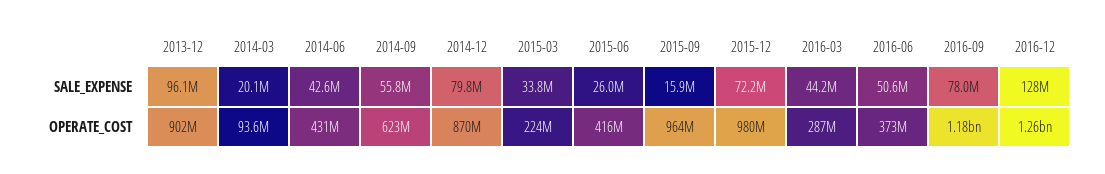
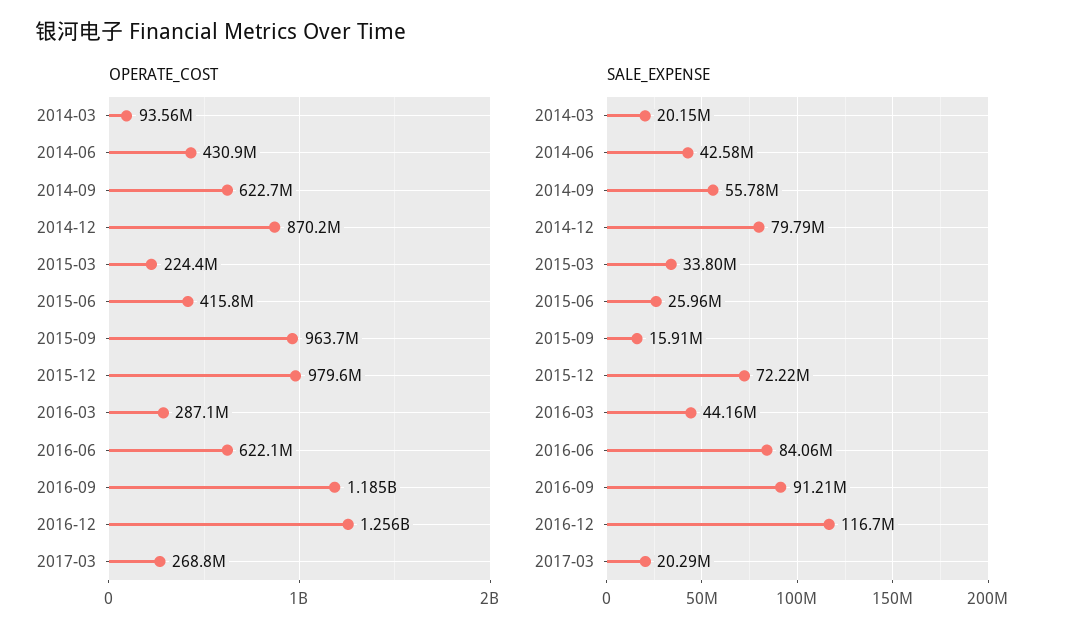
SALE_EXPENSE, 2013-12: 96100000 -> none
SALE_EXPENSE, 2016-06: 50600000 -> 84060000
SALE_EXPENSE, 2016-09: 78000000 -> 91210000
SALE_EXPENSE, 2016-12: 128000000 -> 116700000
OPERATE_COST, 2013-12: 902000000 -> none
OPERATE_COST, 2016-06: 373000000 -> 622100000
OPERATE_COST, 2017-03: none -> 268800000
SALE_EXPENSE, 2017-03: none -> 20290000

